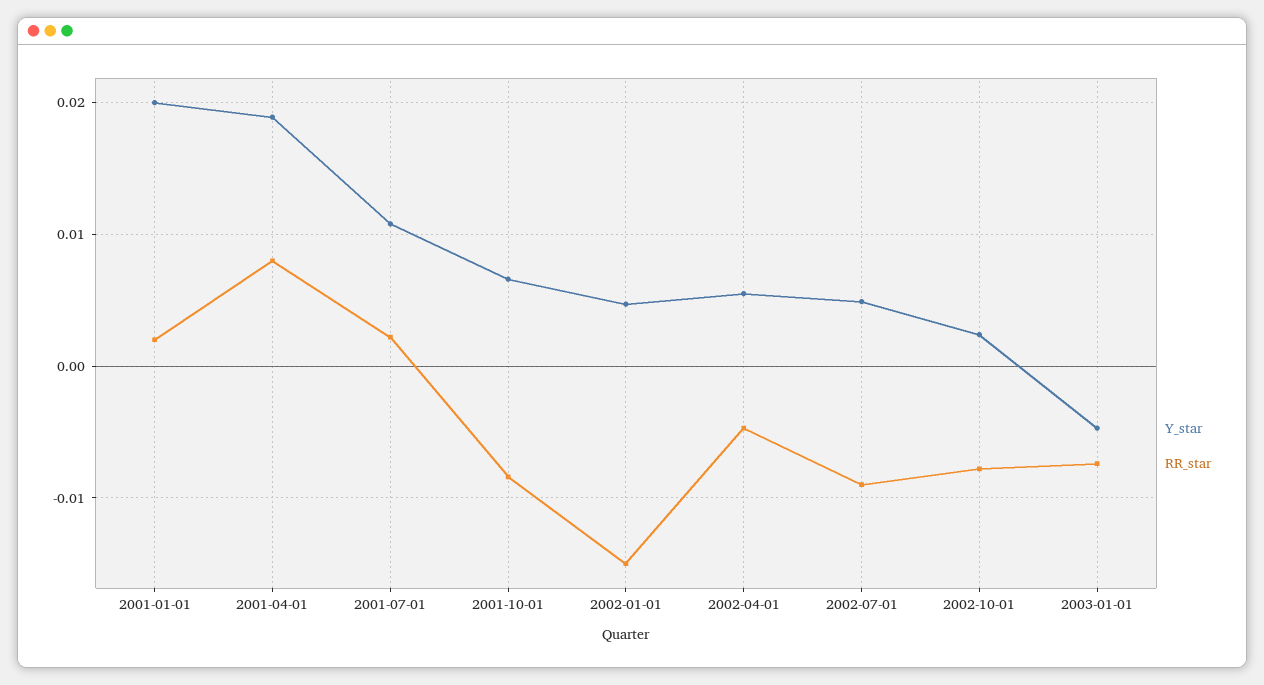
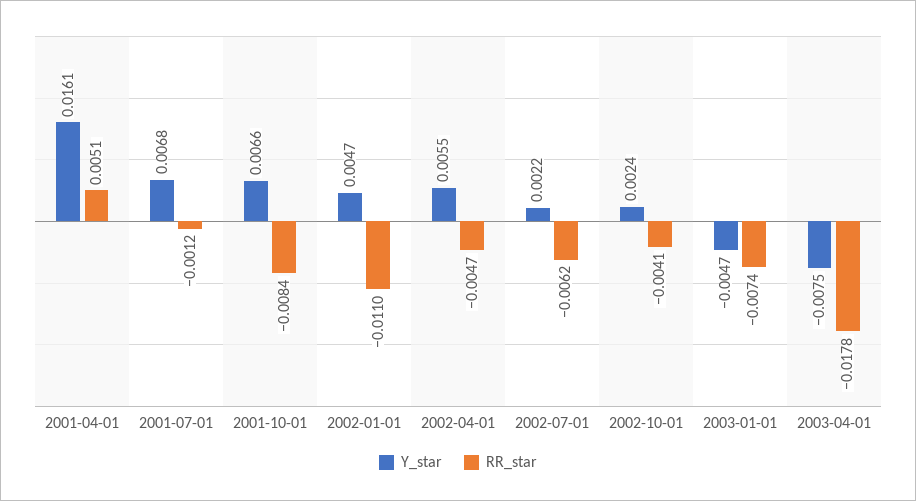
Y_star, 2001-01-01: 0.02 -> none
RR_star, 2001-01-01: 0.002 -> none
Y_star, 2001-04-01: 0.019 -> 0.0161
RR_star, 2001-04-01: 0.008 -> 0.0051
Y_star, 2001-07-01: 0.011 -> 0.0068
RR_star, 2001-07-01: 0.002 -> -0.0012
RR_star, 2002-01-01: -0.015 -> -0.011
Y_star, 2002-07-01: 0.005 -> 0.0022
RR_star, 2002-07-01: -0.009 -> -0.0062
RR_star, 2002-10-01: -0.008 -> -0.0041
Y_star, 2003-04-01: none -> -0.0075
RR_star, 2003-04-01: none -> -0.0178

